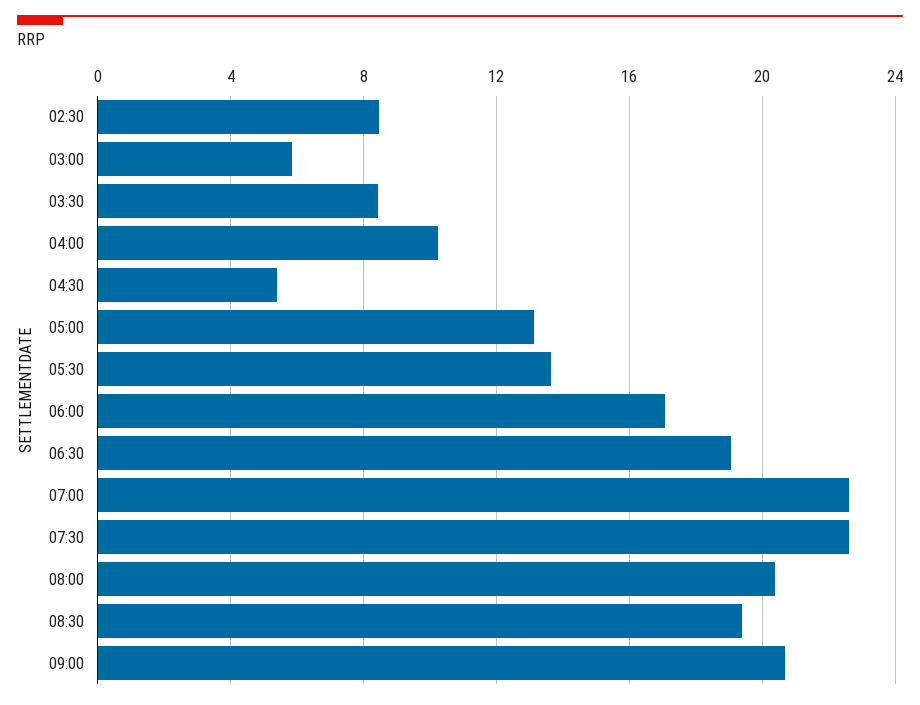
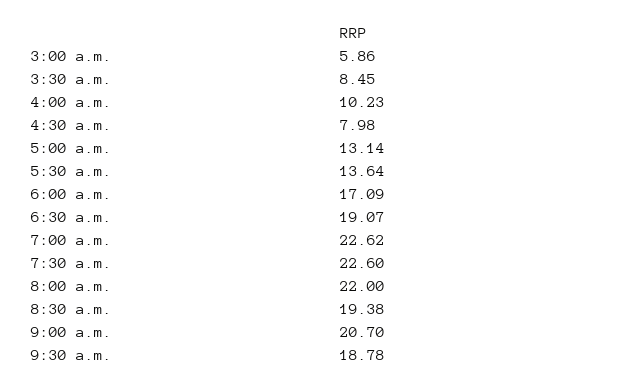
02:30: 8.5 -> none
04:30: 5.5 -> 7.98
08:00: 20.5 -> 22
9:30 a.m.: none -> 18.78

